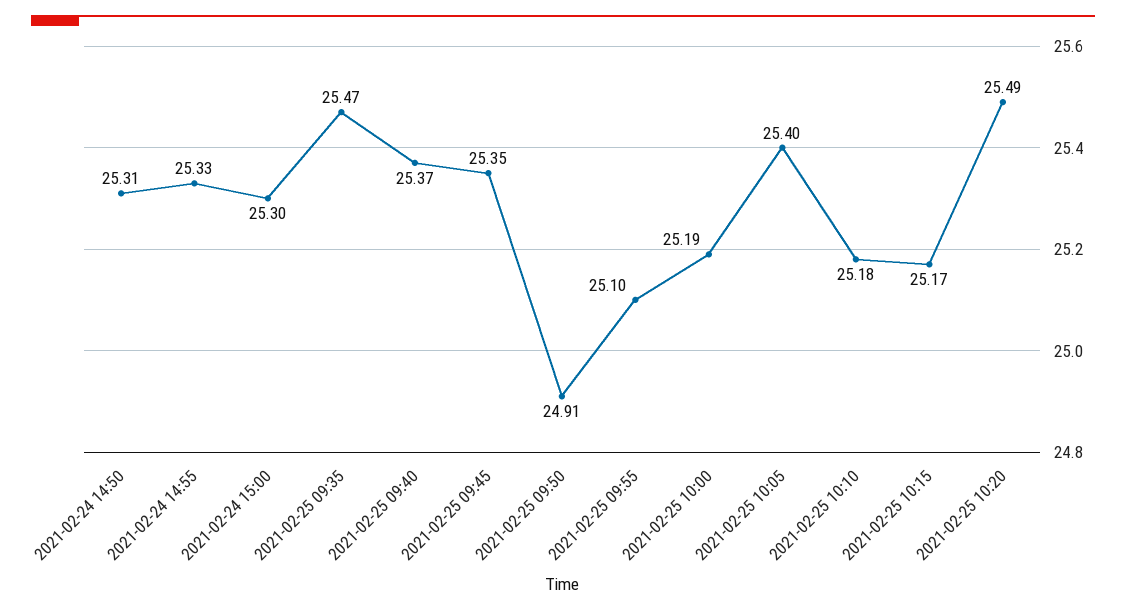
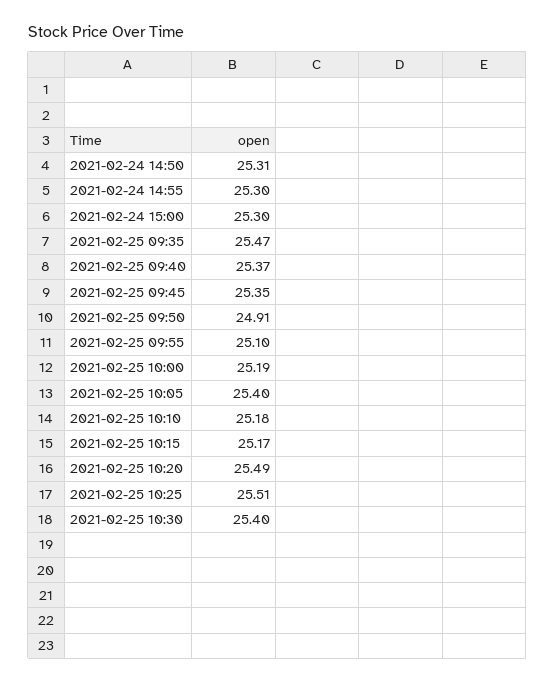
2021-02-24 14:55: 25.33 -> 25.3
2021-02-25 10:25: none -> 25.51
2021-02-25 10:30: none -> 25.4

